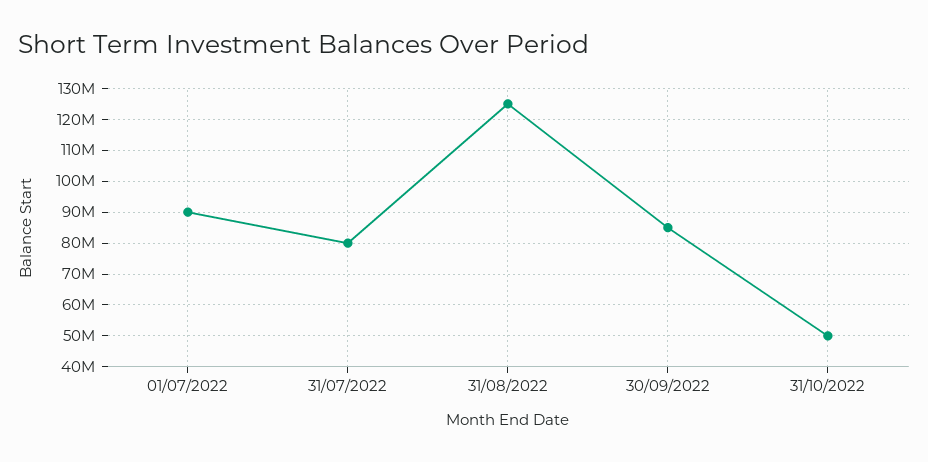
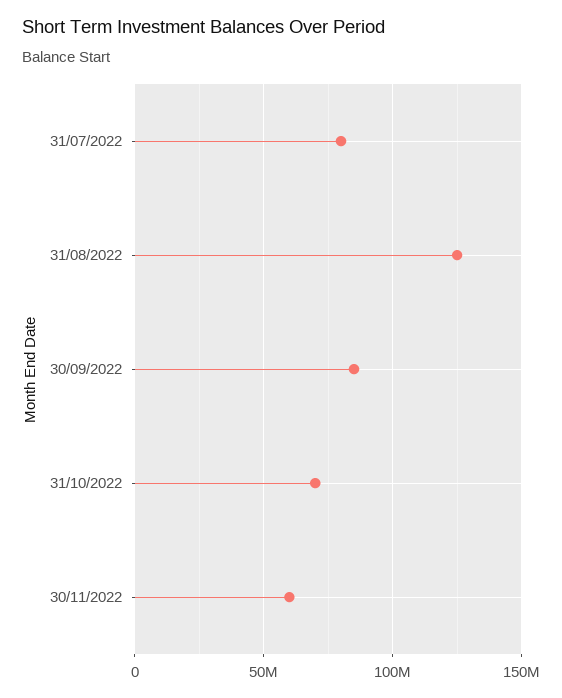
01/07/2022: 90000000 -> none
31/10/2022: 50000000 -> 70000000
30/11/2022: none -> 60000000

